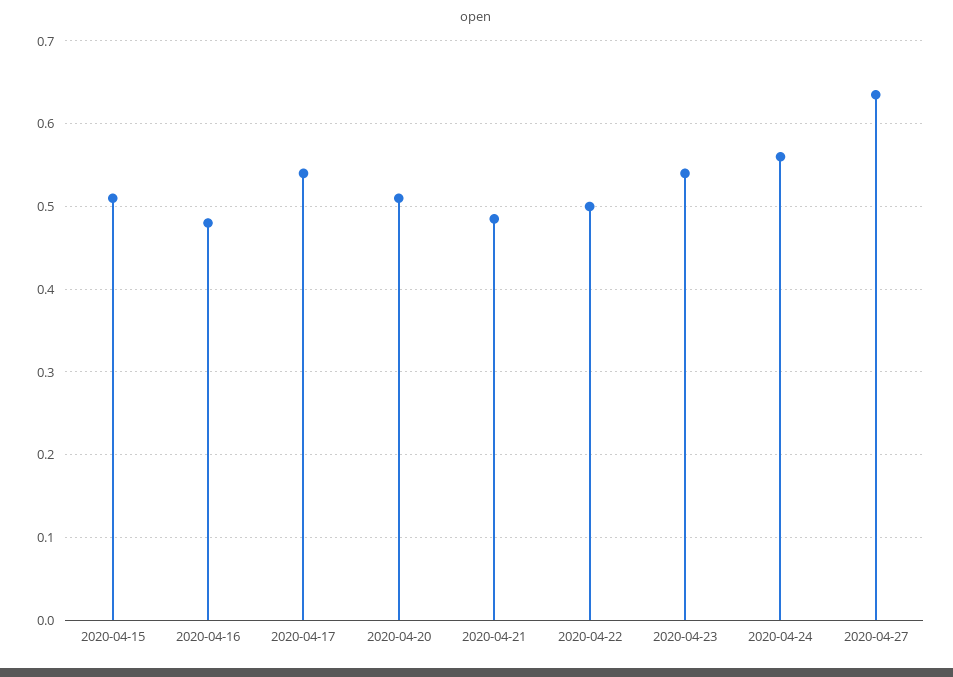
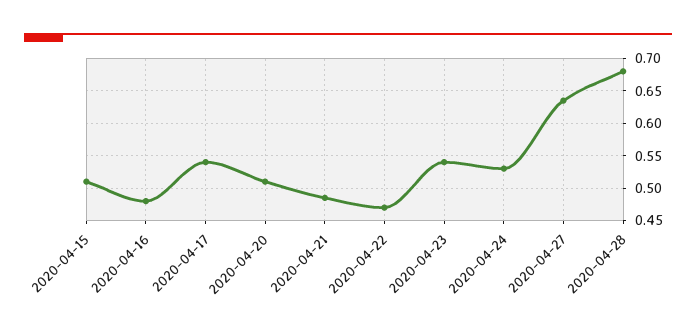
2020-04-22: 0.5 -> 0.47
2020-04-24: 0.56 -> 0.53
2020-04-28: none -> 0.68

